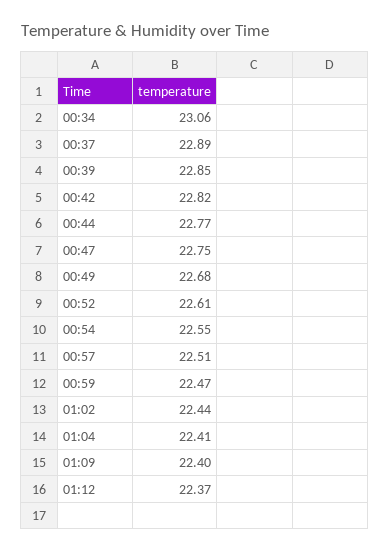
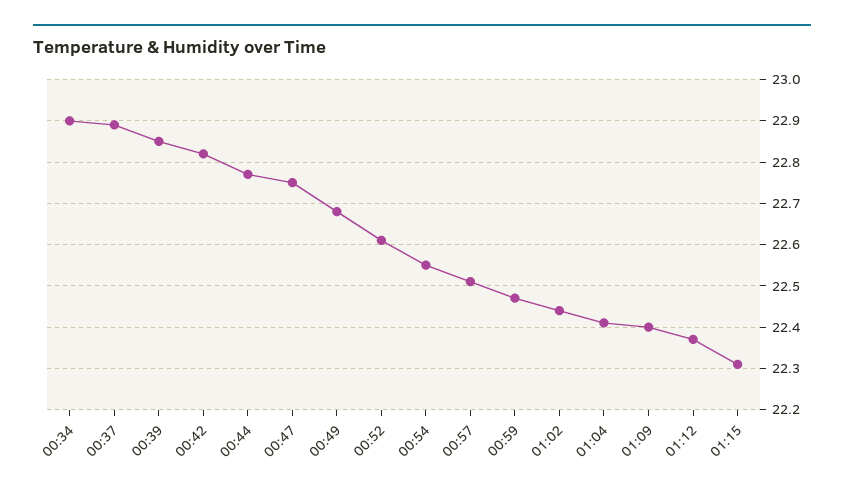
00:34: 23.06 -> 22.9
01:15: none -> 22.3

